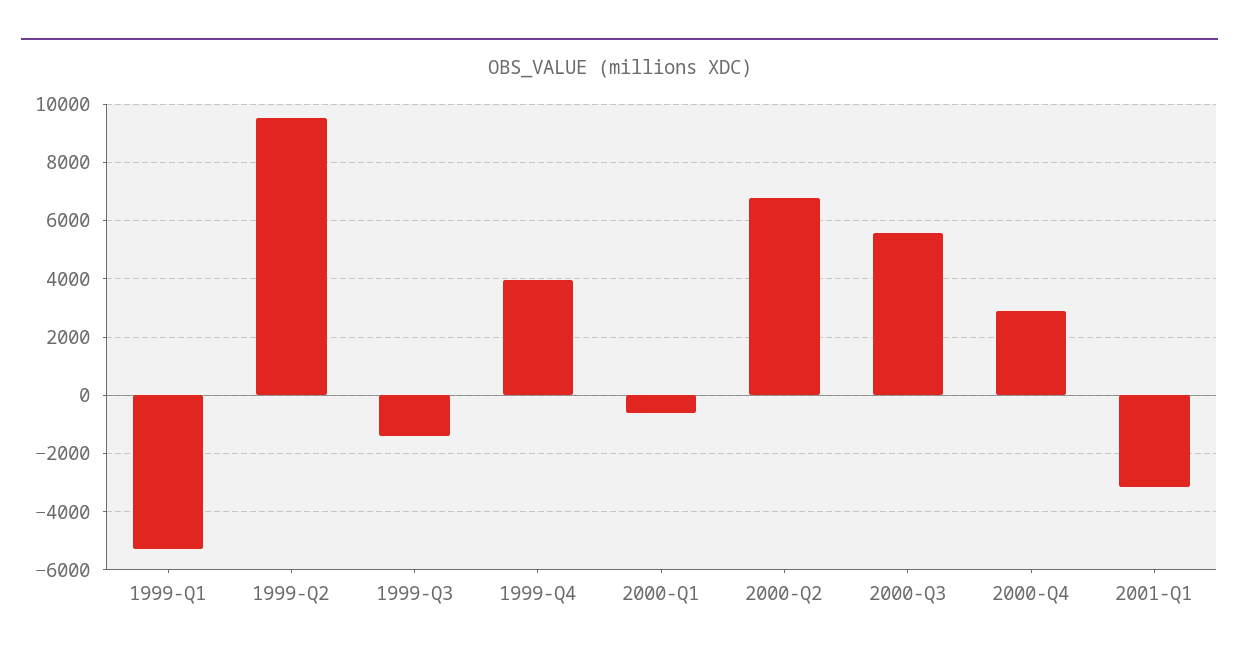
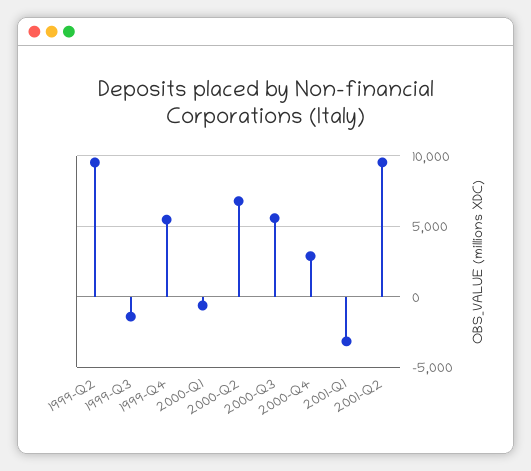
1999-Q1: -5250 -> none
1999-Q4: 4000 -> 5500
2001-Q2: none -> 9500

